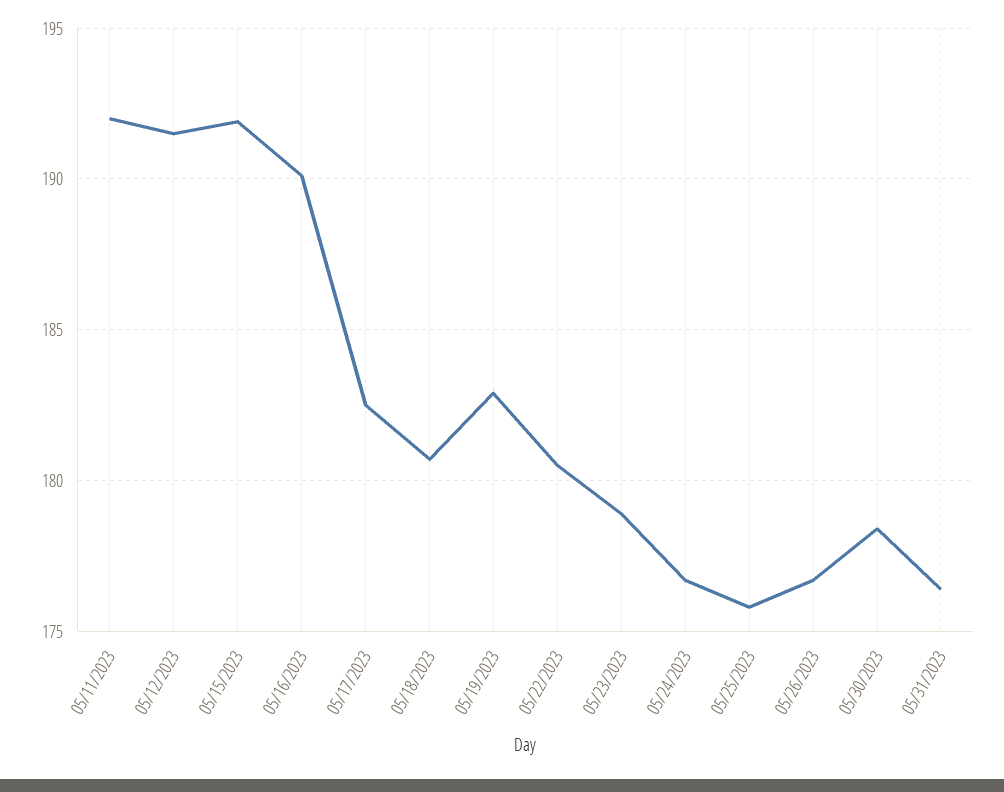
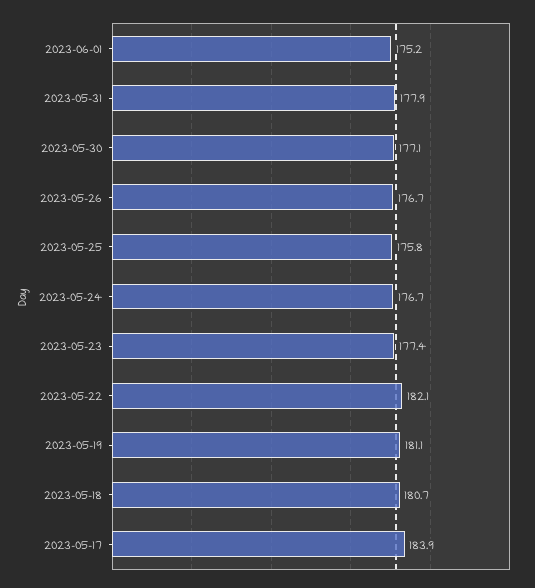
05/11/2023: 192 -> none
05/12/2023: 191.5 -> none
05/15/2023: 192 -> none
05/16/2023: 190 -> none
05/17/2023: 182.5 -> 183.9
05/19/2023: 183 -> 181.1
05/22/2023: 180.5 -> 182.1
05/23/2023: 179 -> 177.4
05/30/2023: 178.5 -> 177.1
05/31/2023: 176.5 -> 177.9
2023-06-01: none -> 175.2

